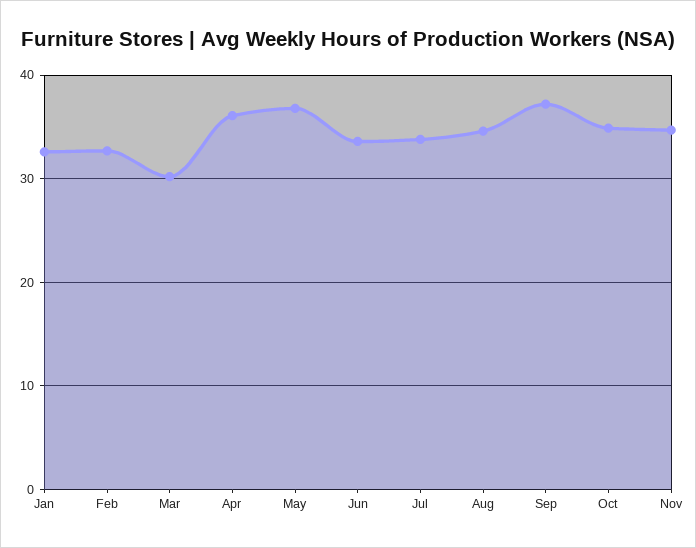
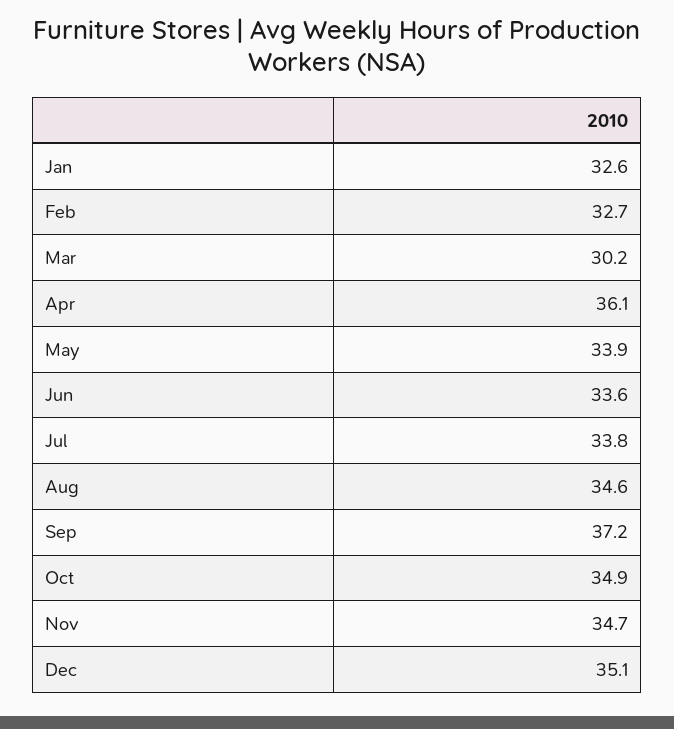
May: 37 -> 33.9
Dec: none -> 35.1

